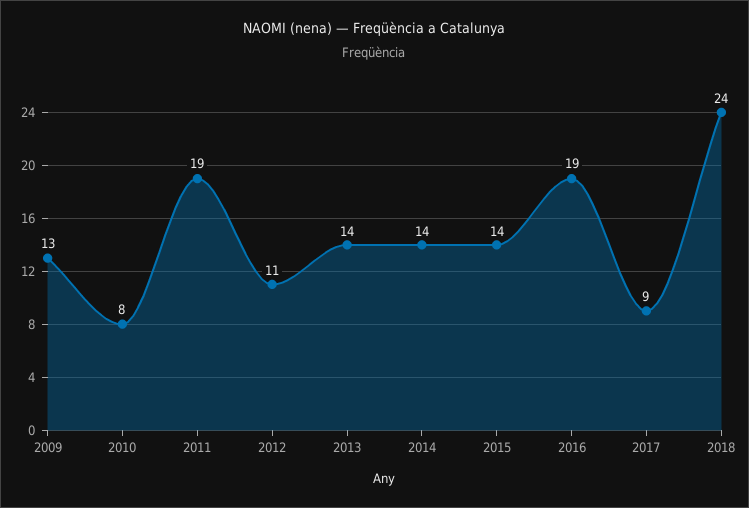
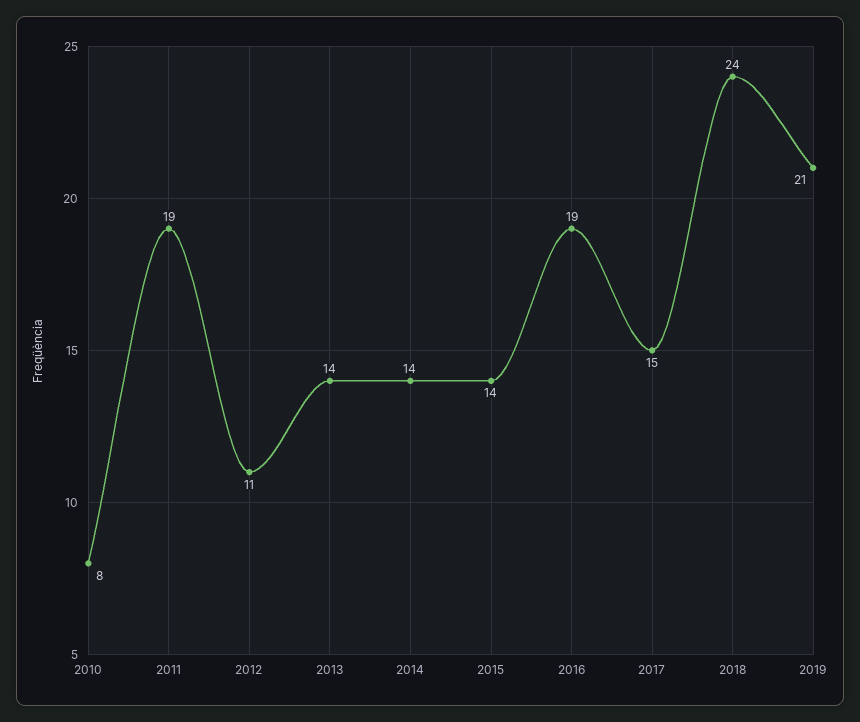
2009: 13 -> none
2017: 9 -> 15
2019: none -> 21

